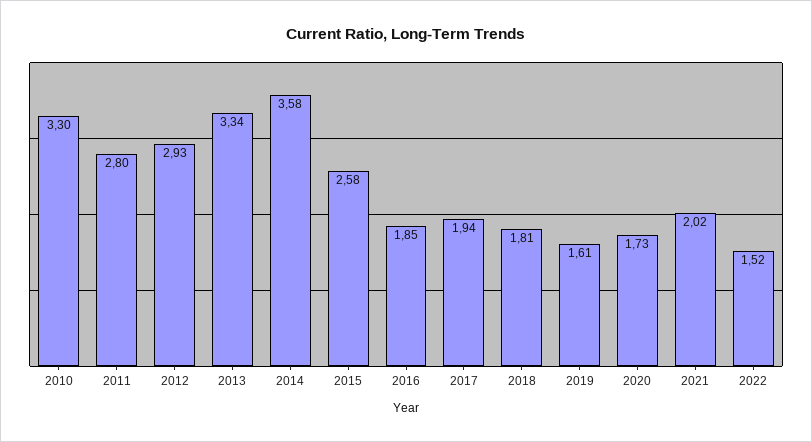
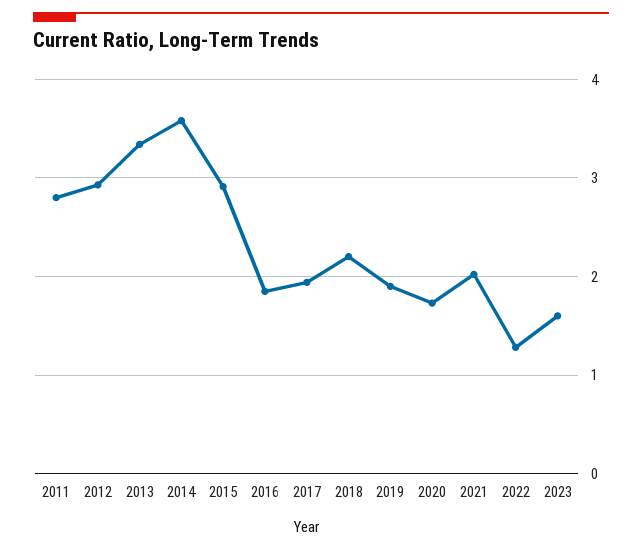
2010: 3.3 -> none
2015: 2.58 -> 2.9
2018: 1.81 -> 2.2
2019: 1.61 -> 1.9
2022: 1.52 -> 1.3
2023: none -> 1.6

